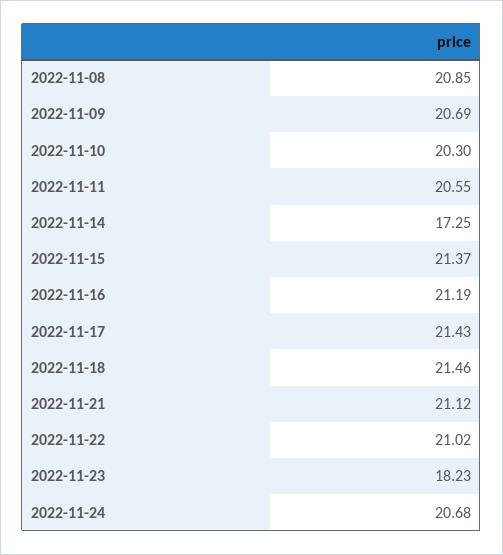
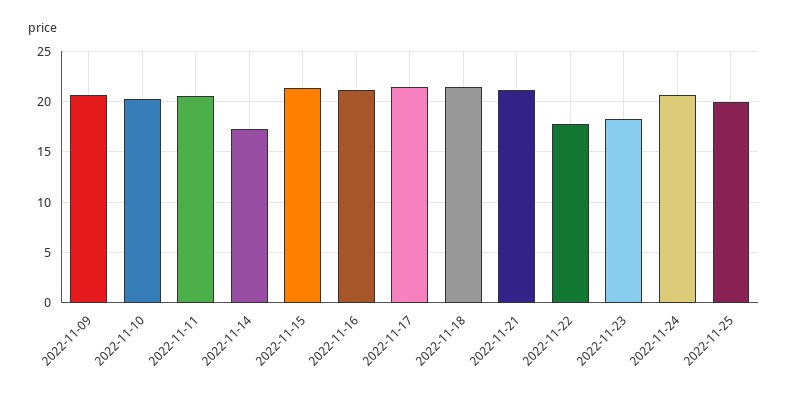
2022-11-08: 20.85 -> none
2022-11-22: 21.02 -> 18
2022-11-25: none -> 20

